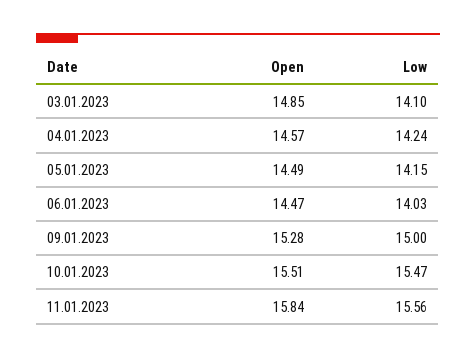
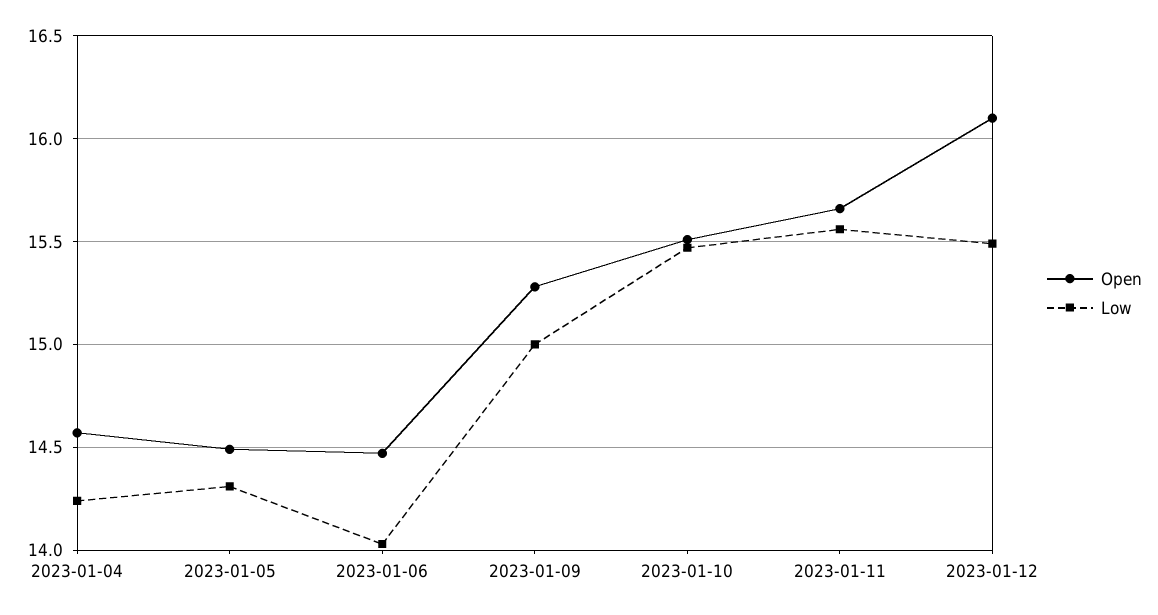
Open, 03.01.2023: 14.85 -> none
Low, 03.01.2023: 14.1 -> none
Low, 05.01.2023: 14.15 -> 14.3
Open, 11.01.2023: 15.84 -> 15.65
Open, 2023-01-12: none -> 16.1
Low, 2023-01-12: none -> 15.5

